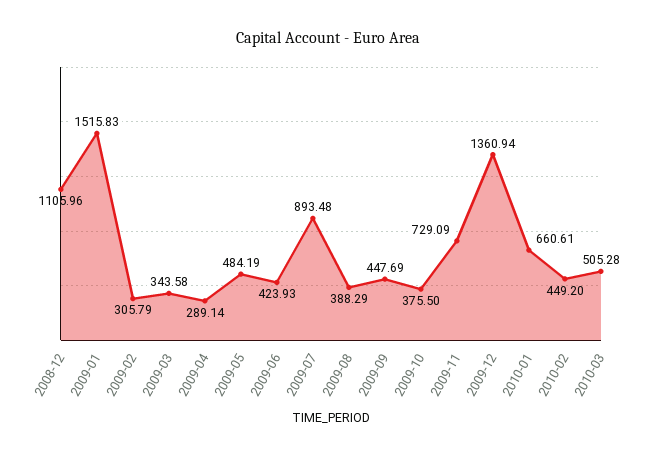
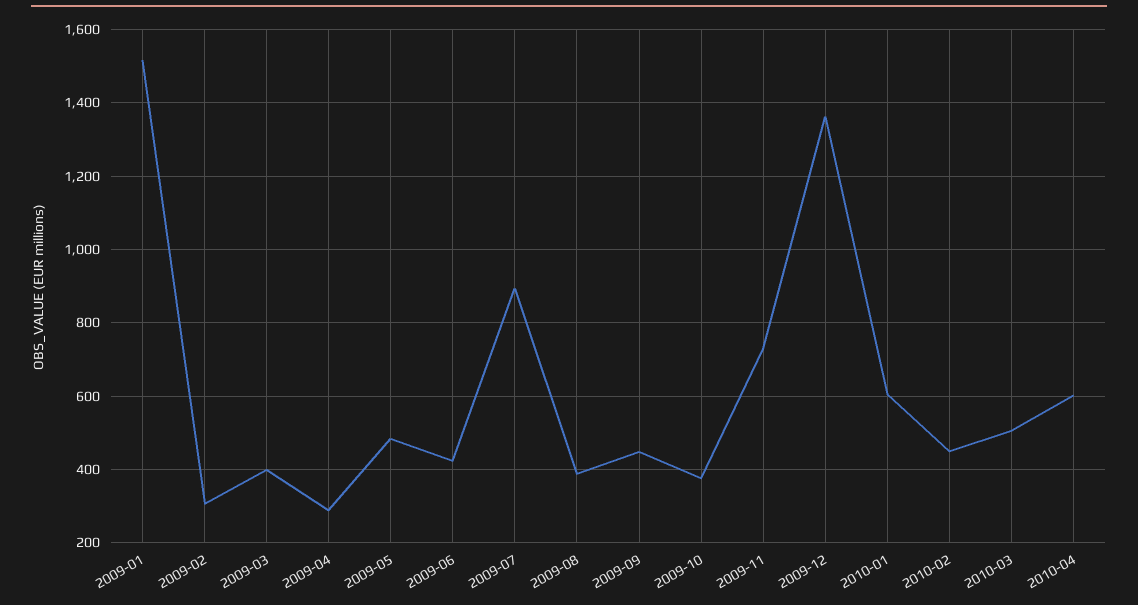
2008-12: 1105.96 -> none
2009-03: 343.58 -> 400
2010-01: 660.61 -> 600
2010-04: none -> 600

